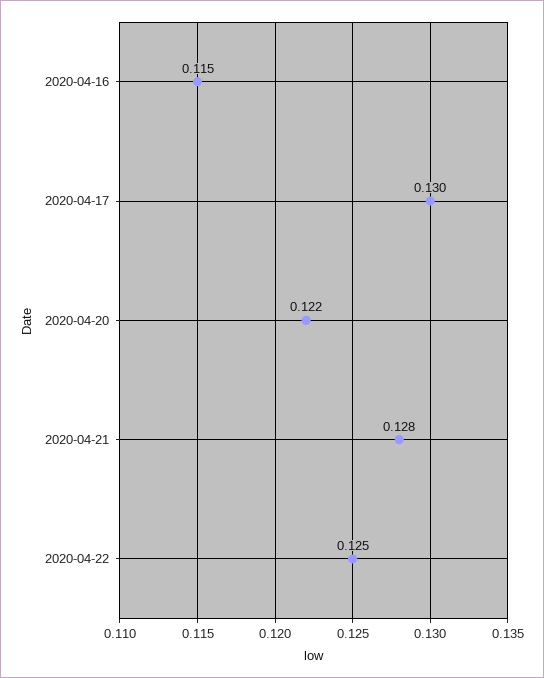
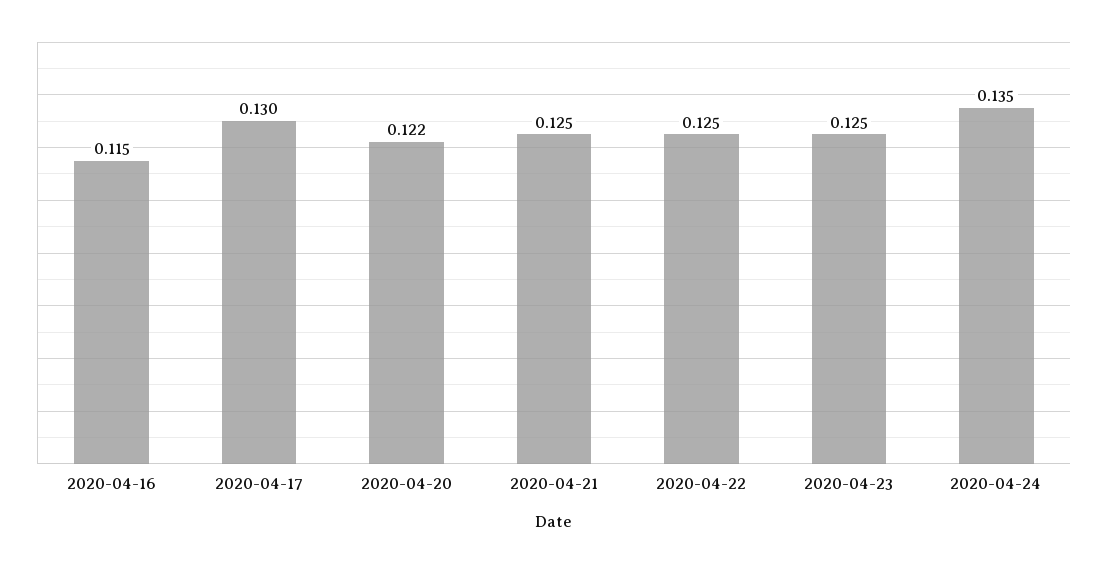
2020-04-21: 0.128 -> 0.125
2020-04-23: none -> 0.125
2020-04-24: none -> 0.135

